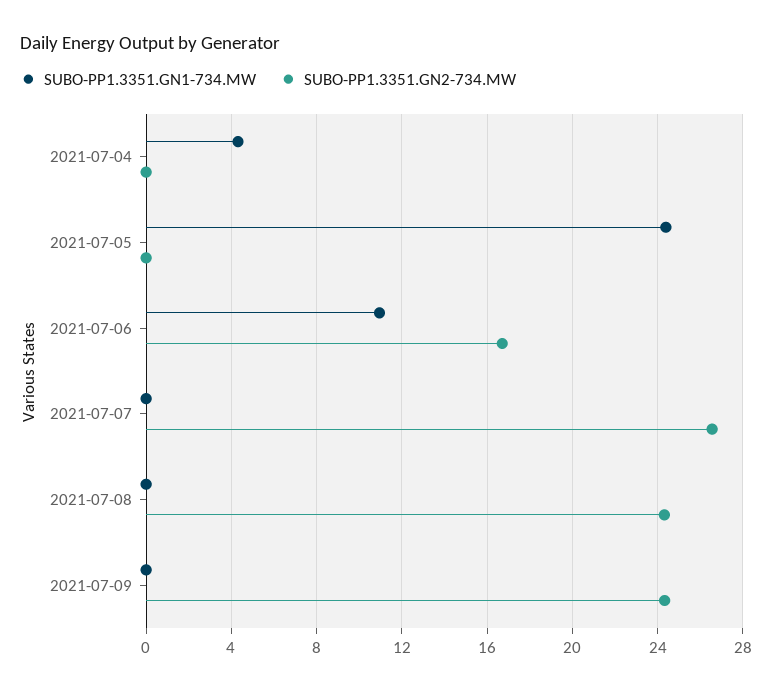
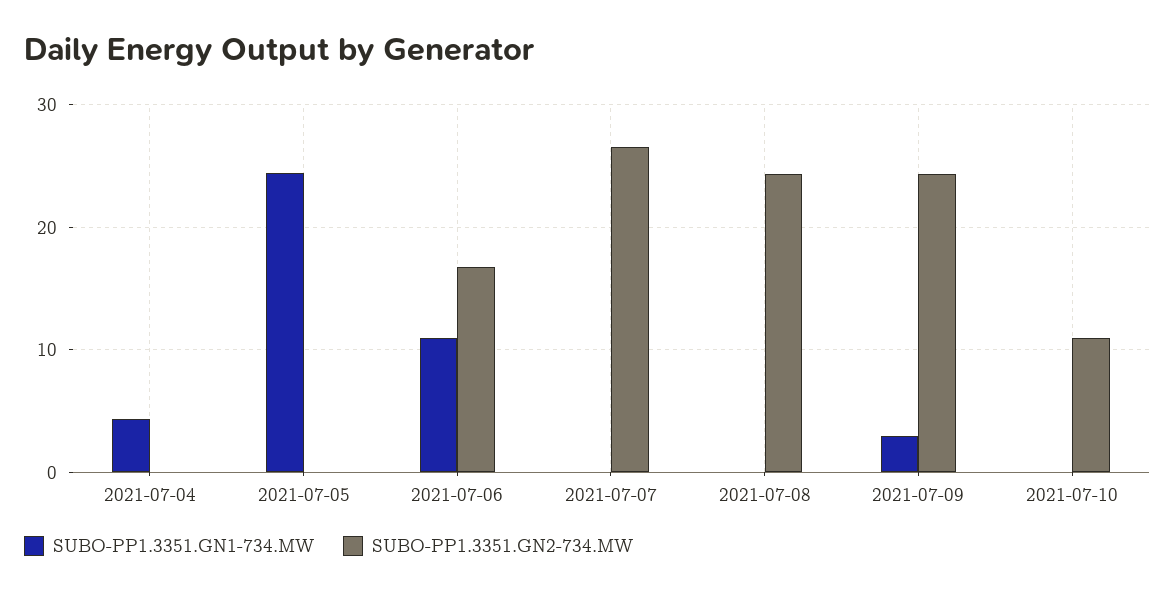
SUBO-PP1.3351.GN1-734.MW, 2021-07-09: 0 -> 3
SUBO-PP1.3351.GN1-734.MW, 2021-07-10: none -> 0
SUBO-PP1.3351.GN2-734.MW, 2021-07-10: none -> 11

